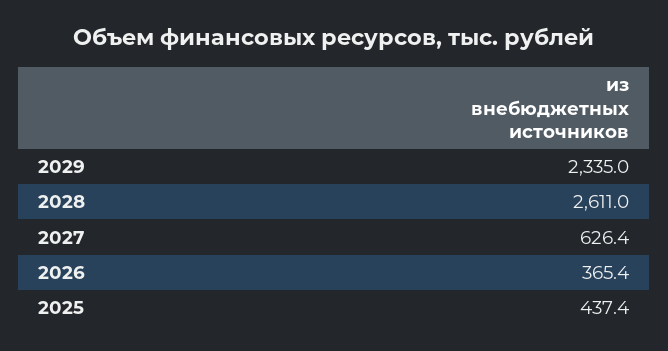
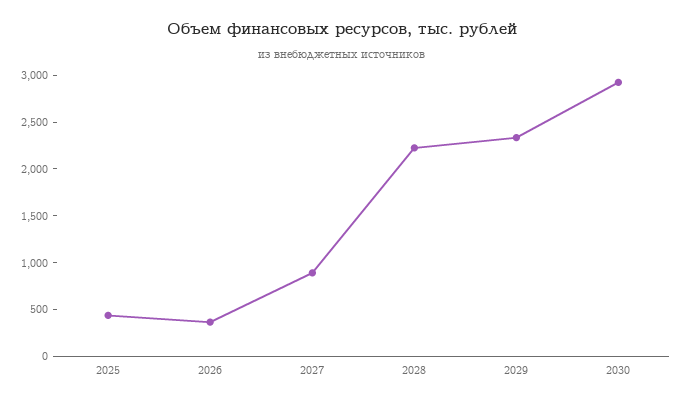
2028: 2611 -> 2200
2027: 626.4 -> 900
2030: none -> 2900

